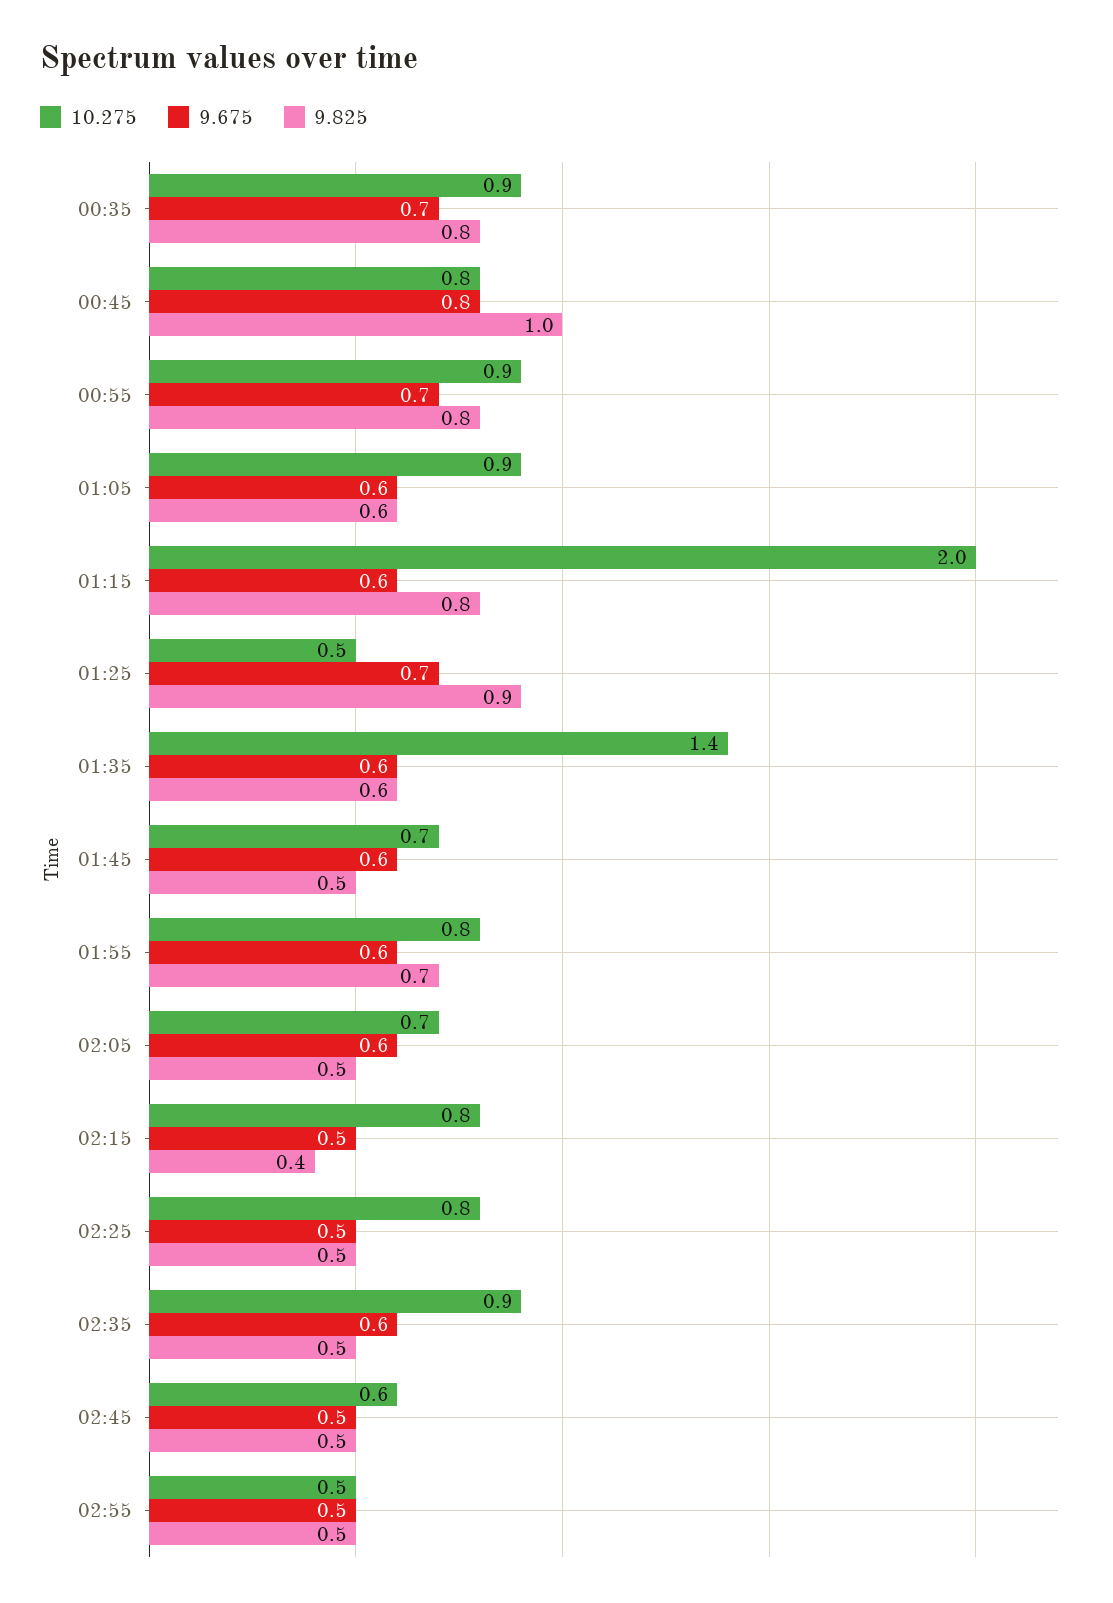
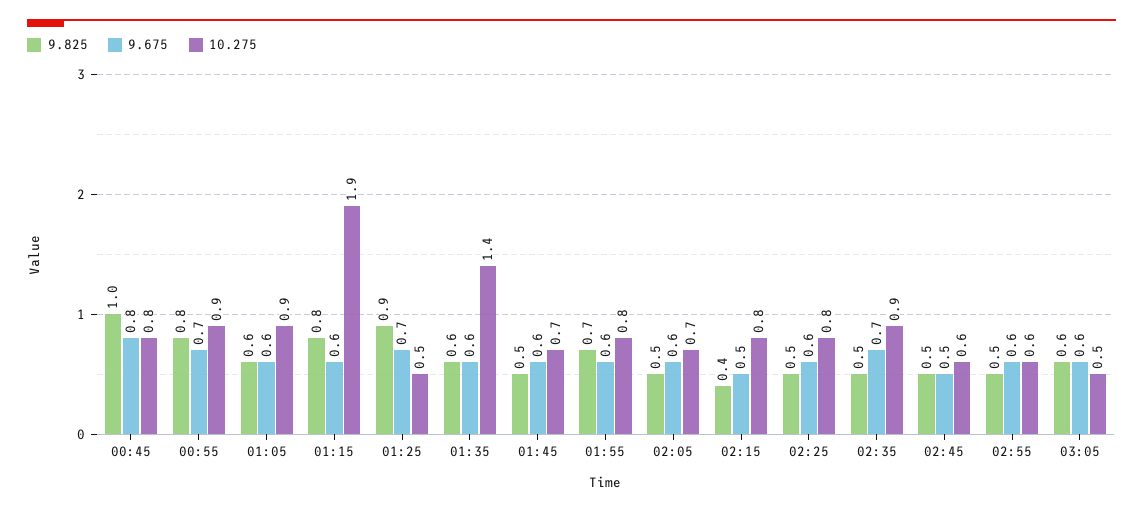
10.275, 00:35: 0.9 -> none
9.675, 00:35: 0.7 -> none
9.825, 00:35: 0.8 -> none
10.275, 01:15: 2 -> 1.9
9.675, 02:25: 0.5 -> 0.6
9.675, 02:35: 0.6 -> 0.7
10.275, 02:55: 0.5 -> 0.6
9.675, 02:55: 0.5 -> 0.6
9.825, 03:05: none -> 0.6
9.675, 03:05: none -> 0.6
10.275, 03:05: none -> 0.5

